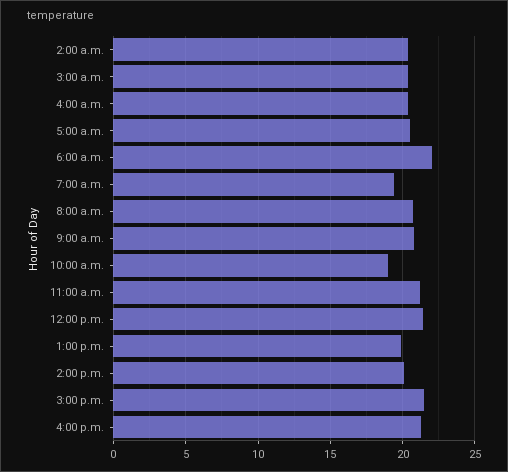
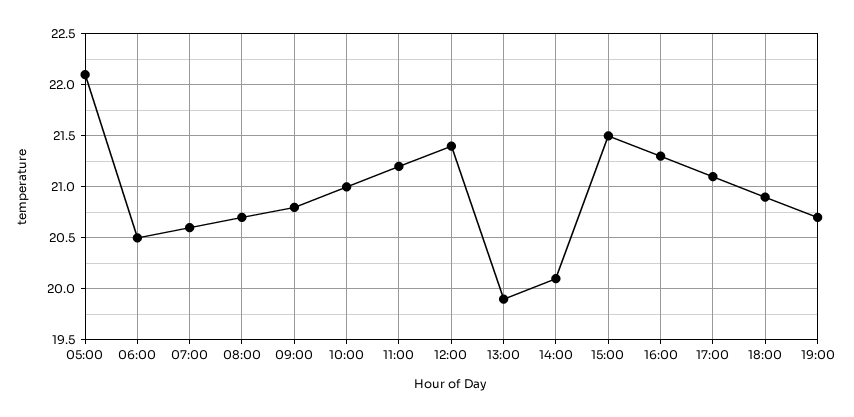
2:00 a.m.: 20.5 -> none
3:00 a.m.: 20.5 -> none
4:00 a.m.: 20.5 -> none
5:00 a.m.: 20.5 -> 22.1
6:00 a.m.: 22 -> 20.5
7:00 a.m.: 19.5 -> 20.6
10:00 a.m.: 19 -> 21
17:00: none -> 21.1
18:00: none -> 20.9
19:00: none -> 20.7

